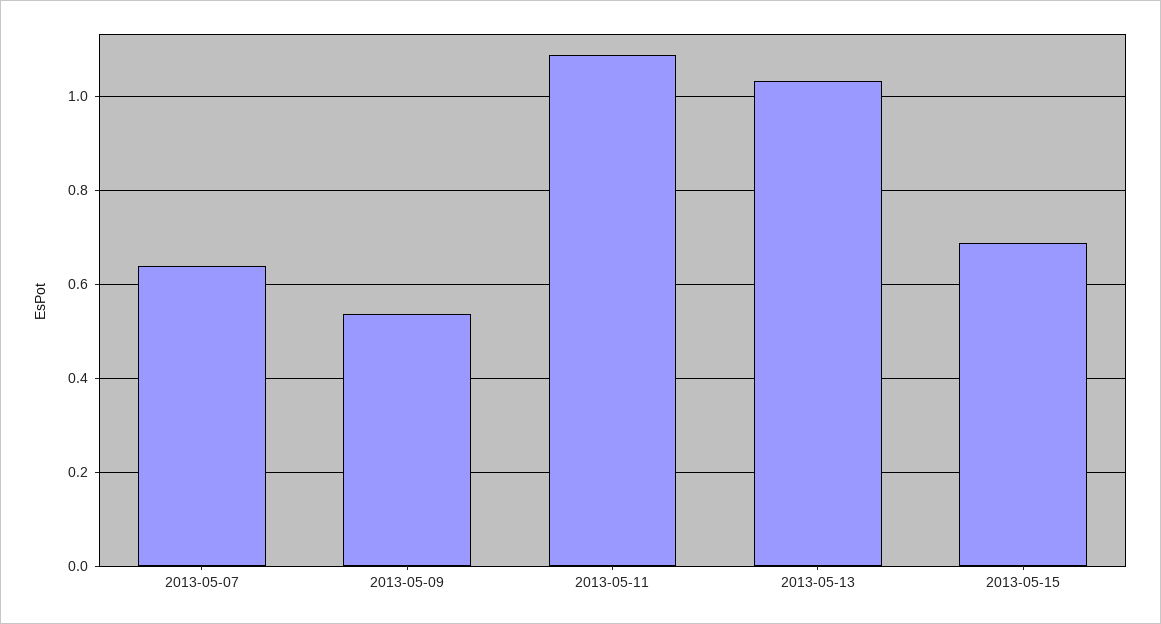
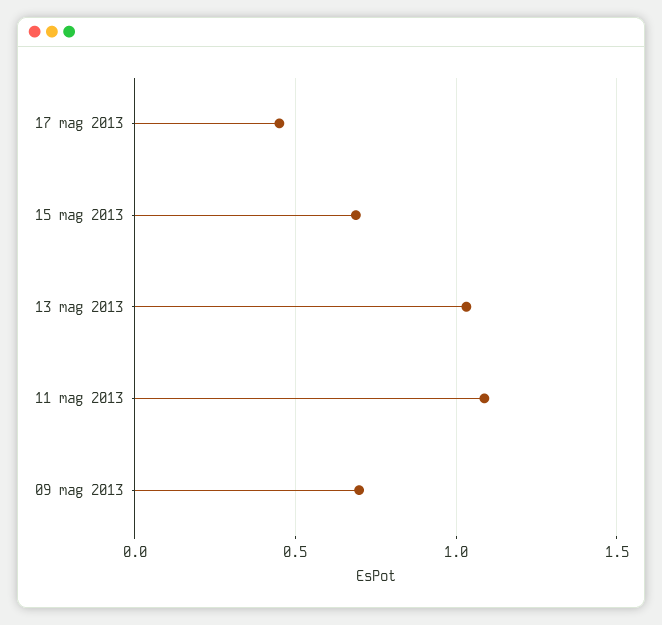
2013-05-07: 0.64 -> none
2013-05-09: 0.54 -> 0.7
17 mag 2013: none -> 0.45

